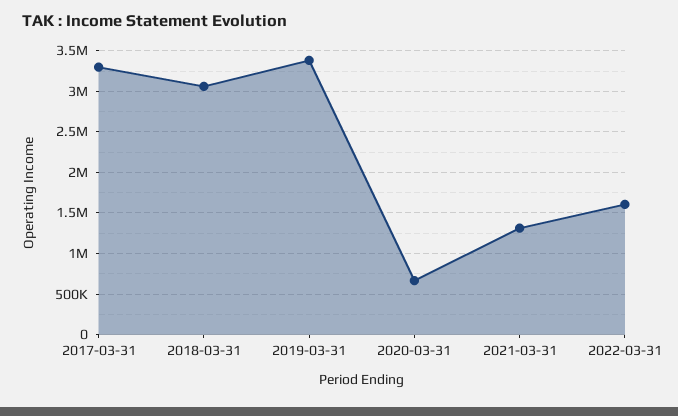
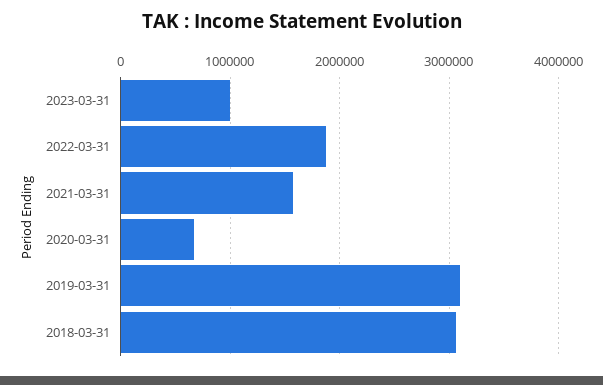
2017-03-31: 3300000 -> none
2019-03-31: 3400000 -> 3100000
2021-03-31: 1300000 -> 1600000
2022-03-31: 1600000 -> 1900000
2023-03-31: none -> 1000000

